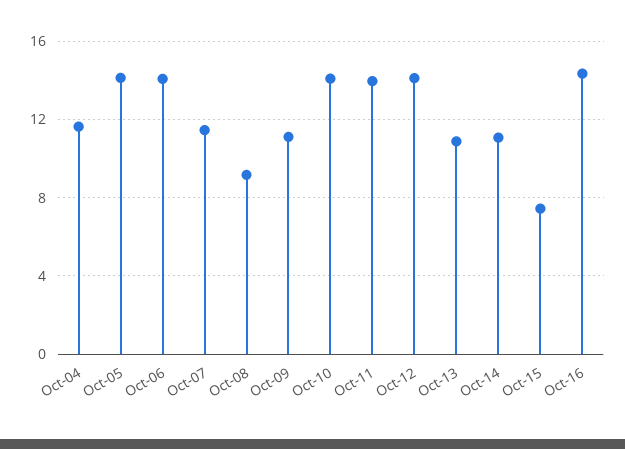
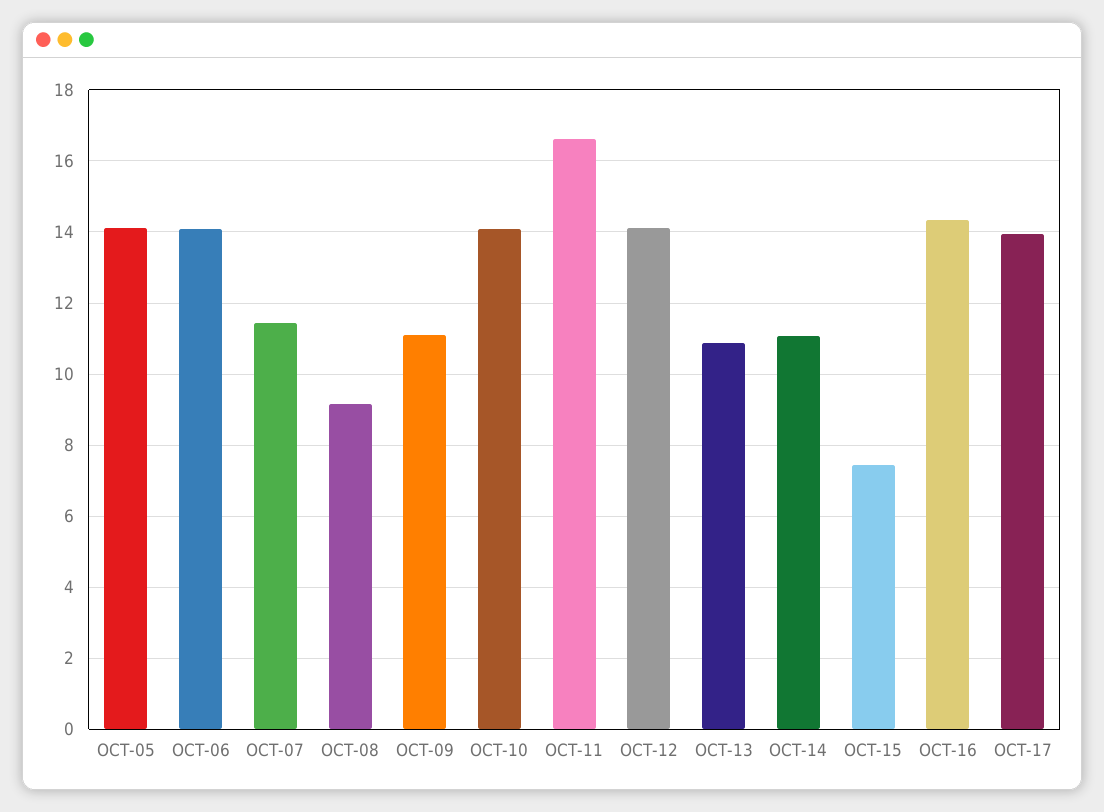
Oct-04: 11.5 -> none
Oct-11: 14 -> 16.6
OCT-17: none -> 14

